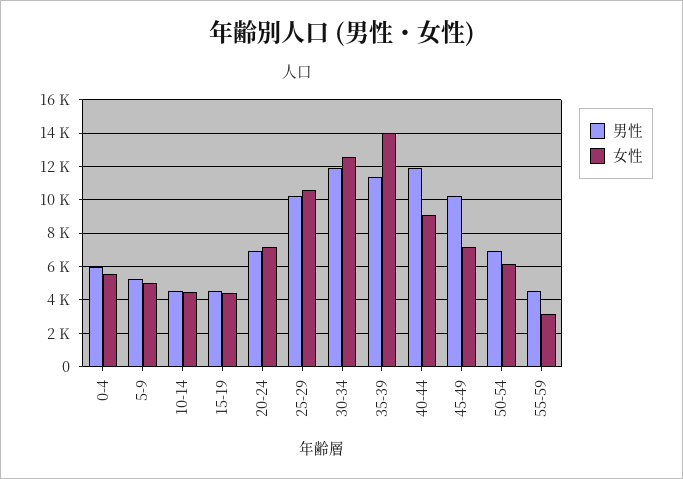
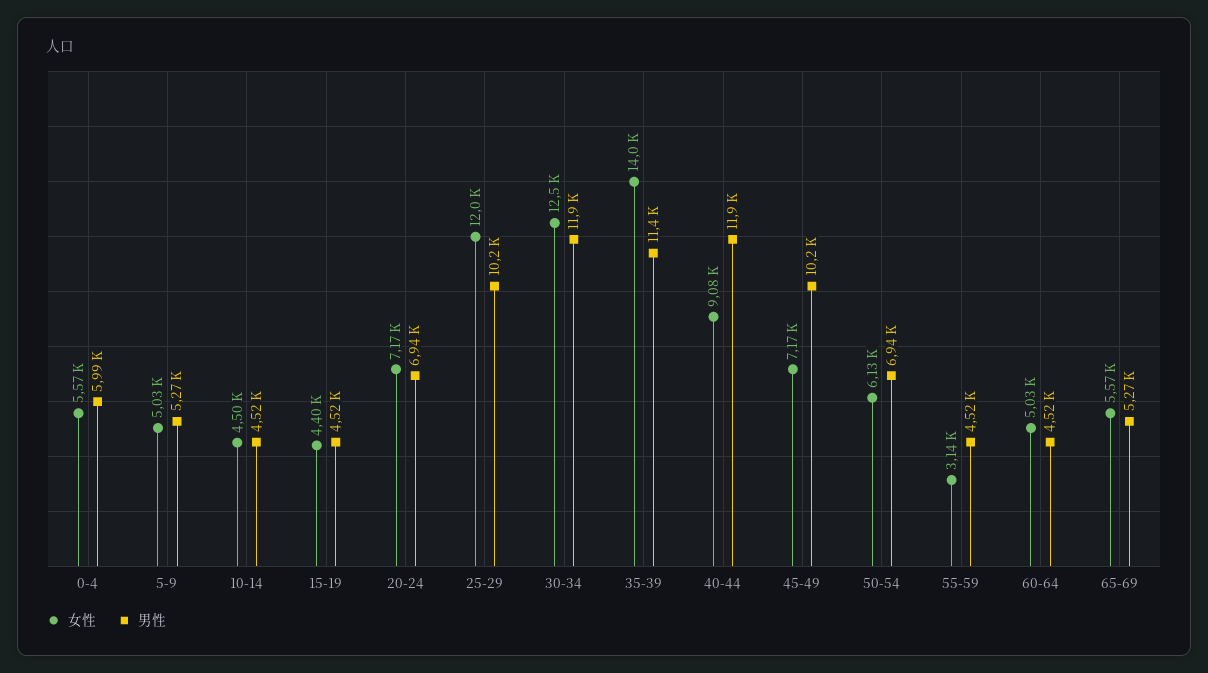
女性, 25-29: 10500 -> 12000
女性, 60-64: none -> 5030
男性, 60-64: none -> 4520
女性, 65-69: none -> 5570
男性, 65-69: none -> 5270

